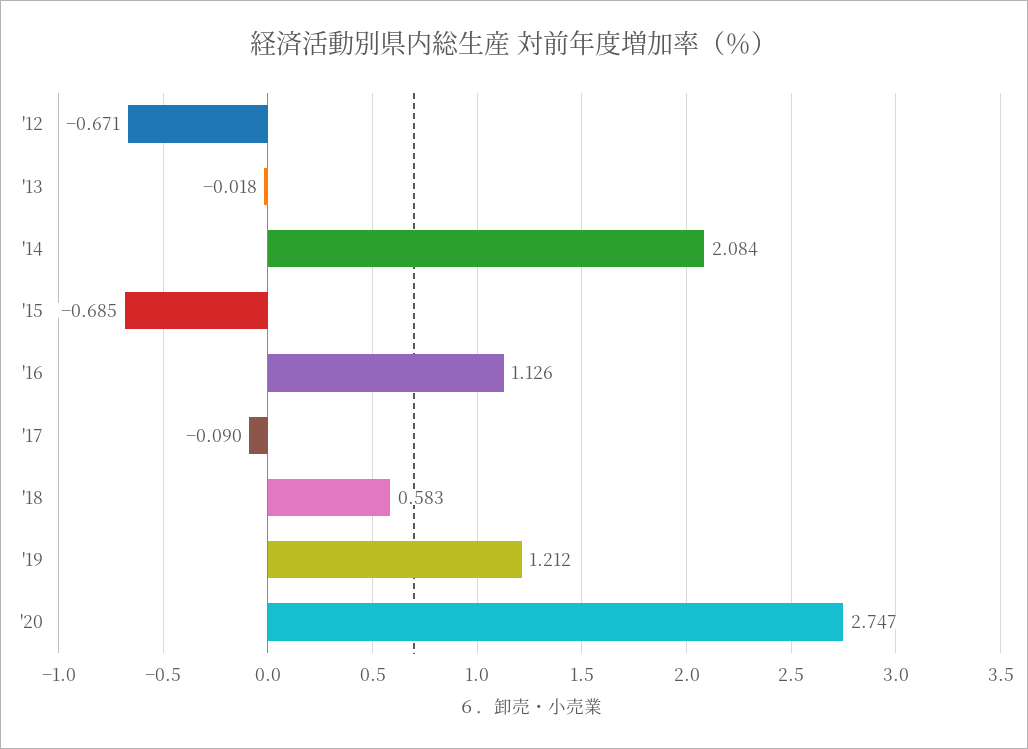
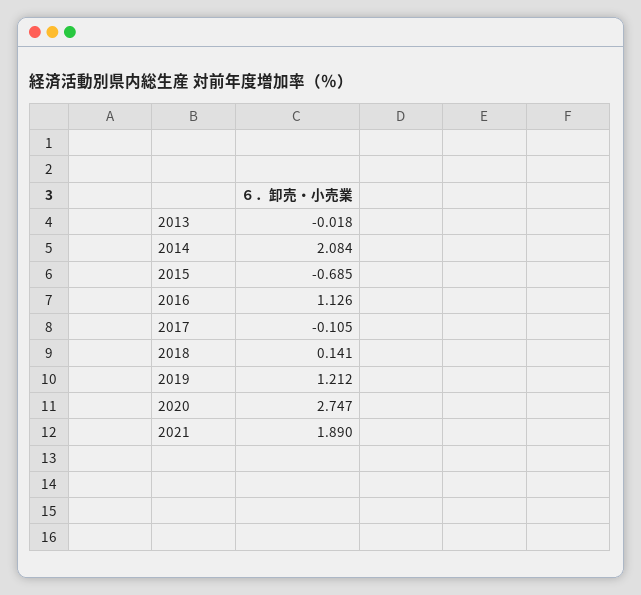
'12: -0.671 -> none
'17: -0.09 -> -0.105
'18: 0.583 -> 0.141
2021: none -> 1.89

